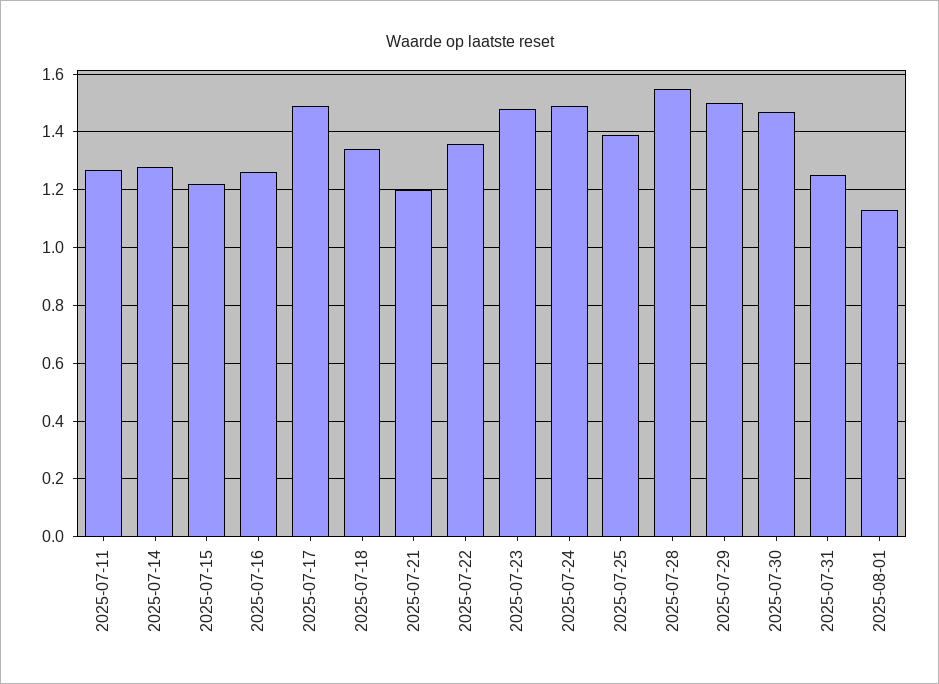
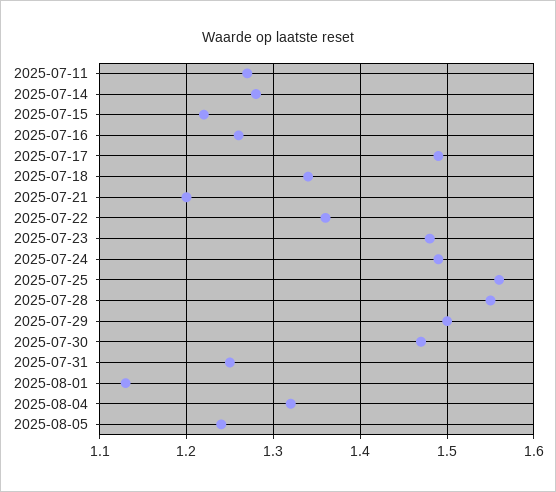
2025-07-25: 1.4 -> 1.56
2025-08-04: none -> 1.32
2025-08-05: none -> 1.24

